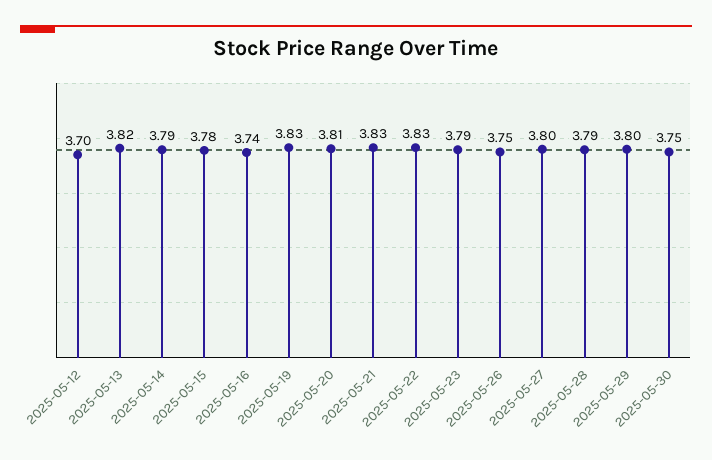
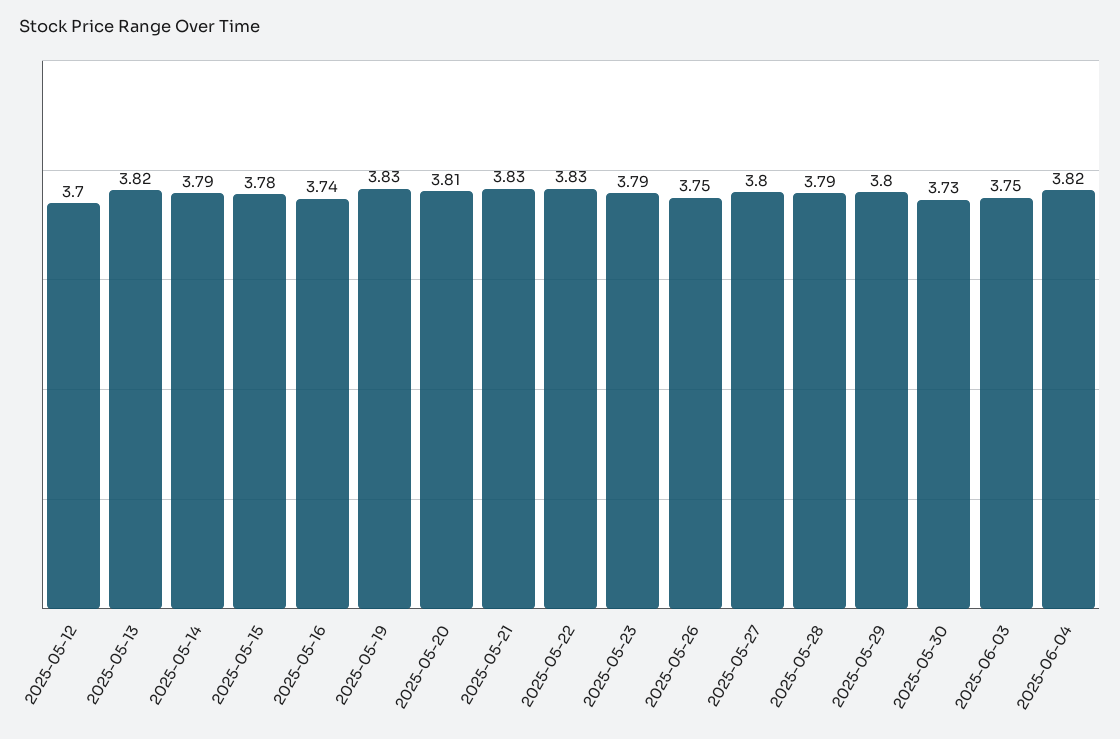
2025-05-30: 3.75 -> 3.73
2025-06-03: none -> 3.75
2025-06-04: none -> 3.82

